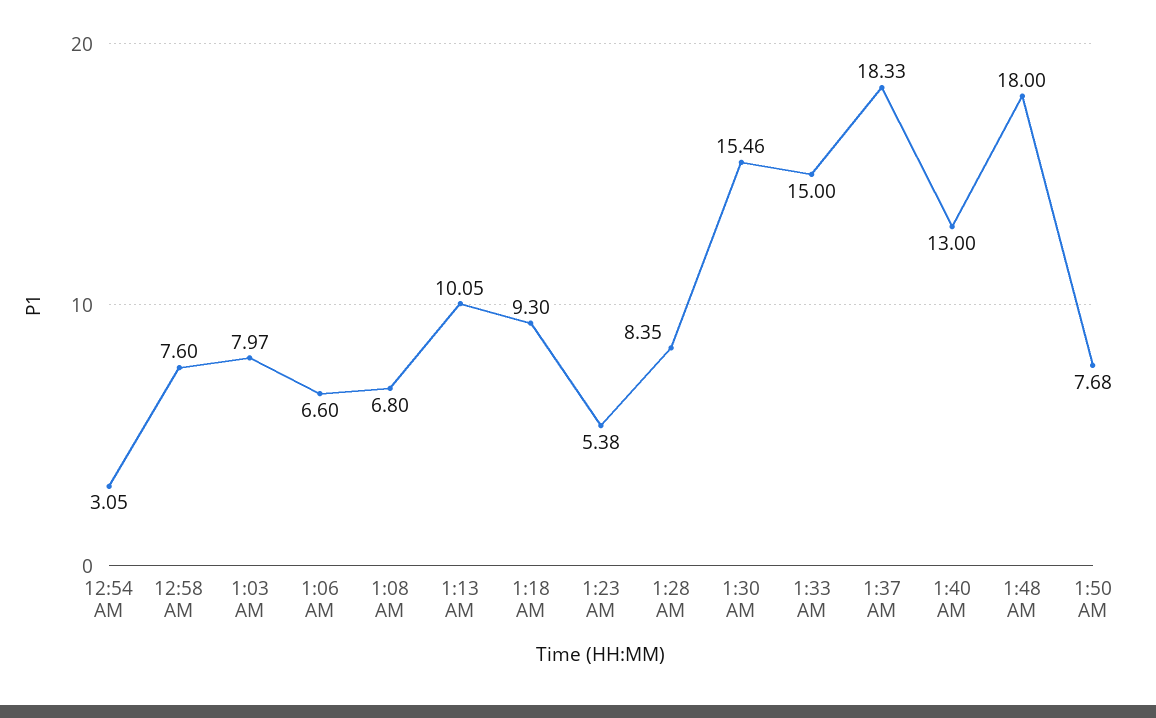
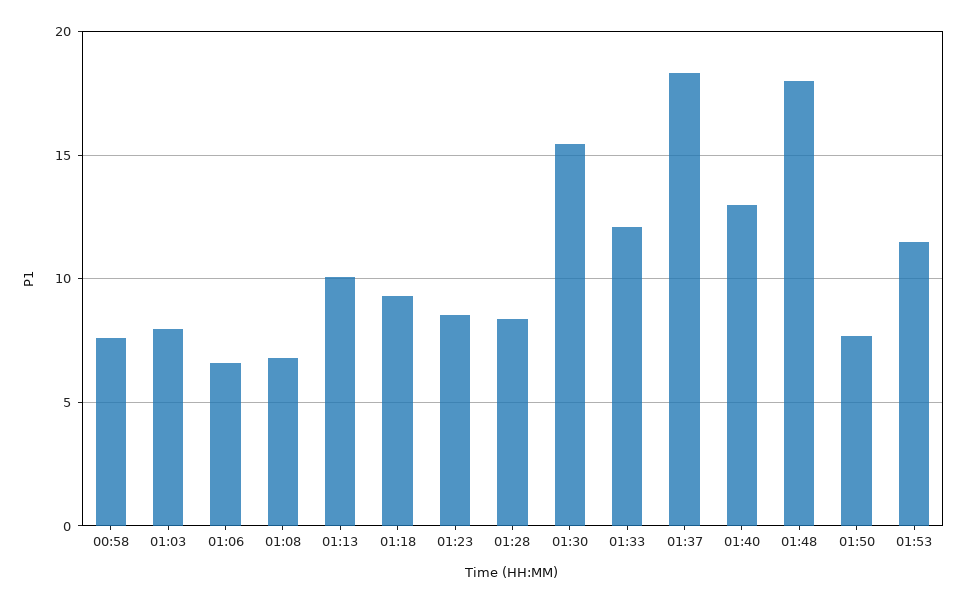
12:54 AM: 3.05 -> none
1:23 AM: 5.38 -> 8.5
1:33 AM: 15 -> 12
01:53: none -> 11.5

